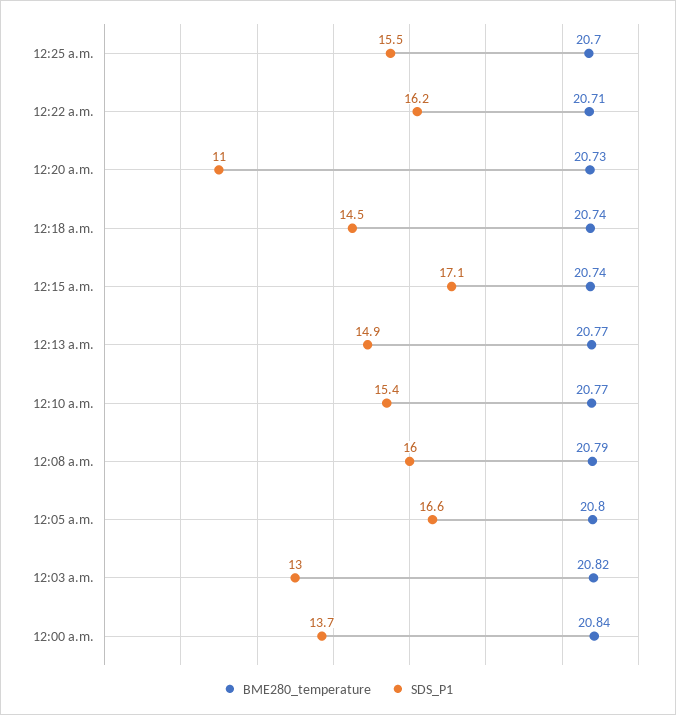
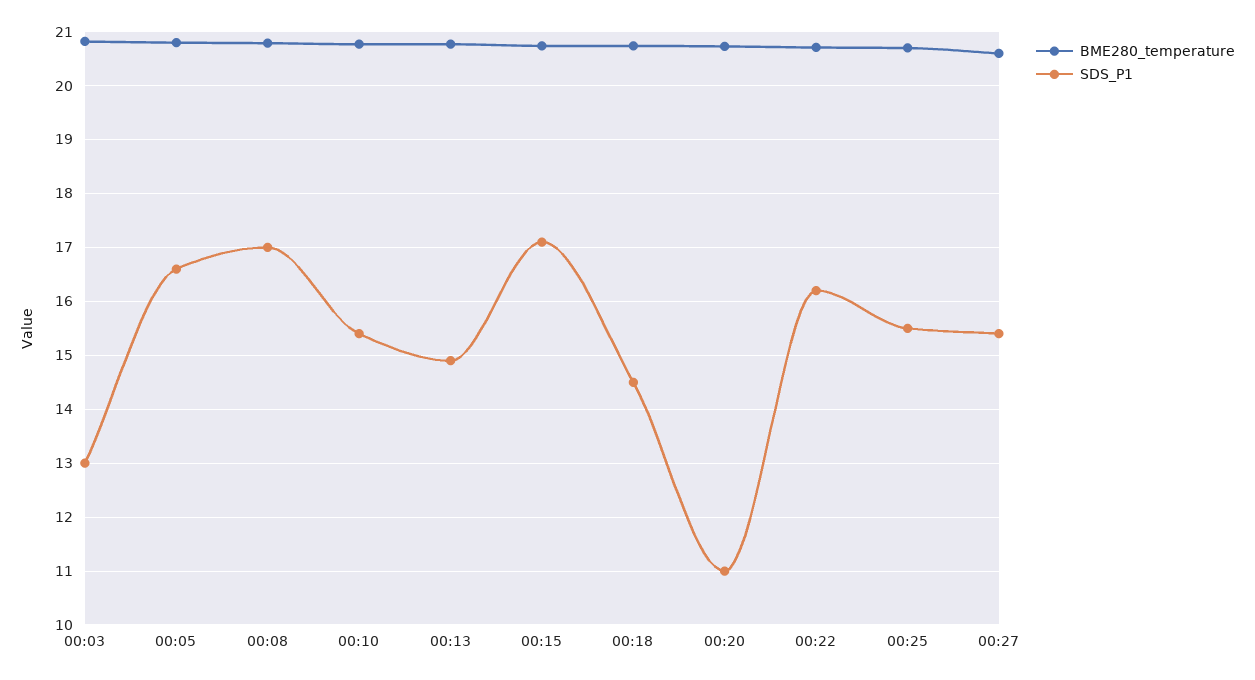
SDS_P1, 12:08 a.m.: 16 -> 17
BME280_temperature, 12:00 a.m.: 20.84 -> none
SDS_P1, 12:00 a.m.: 13.7 -> none
BME280_temperature, 00:27: none -> 20.6
SDS_P1, 00:27: none -> 15.4

